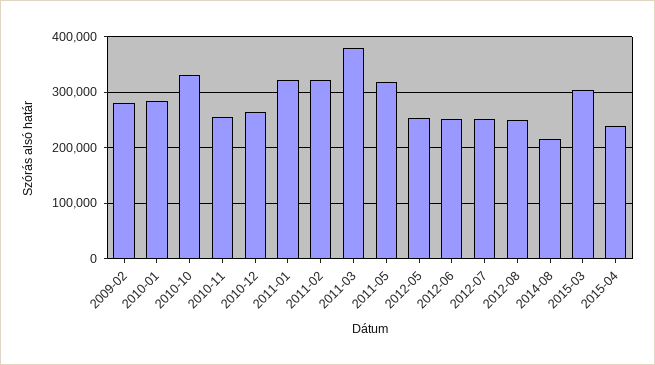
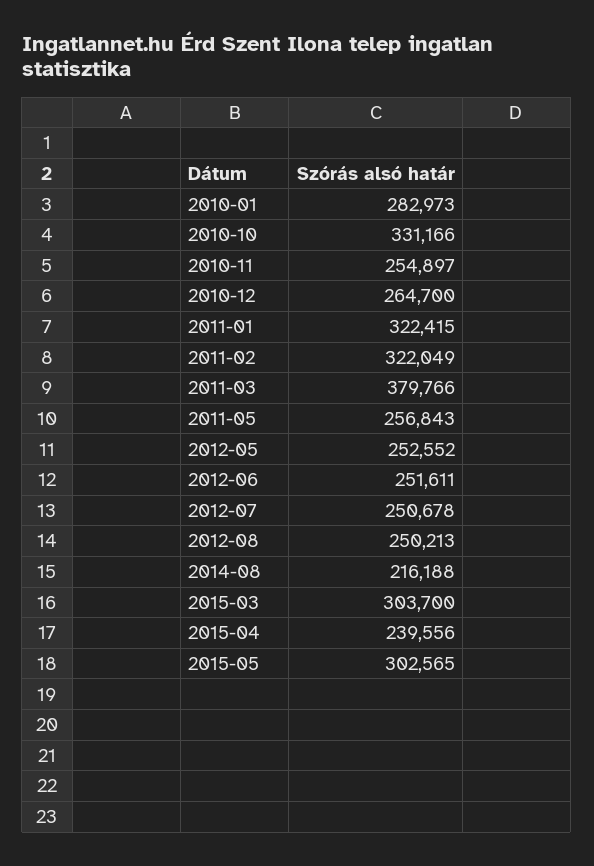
2009-02: 280000 -> none
2011-05: 320000 -> 256843
2015-05: none -> 302565

